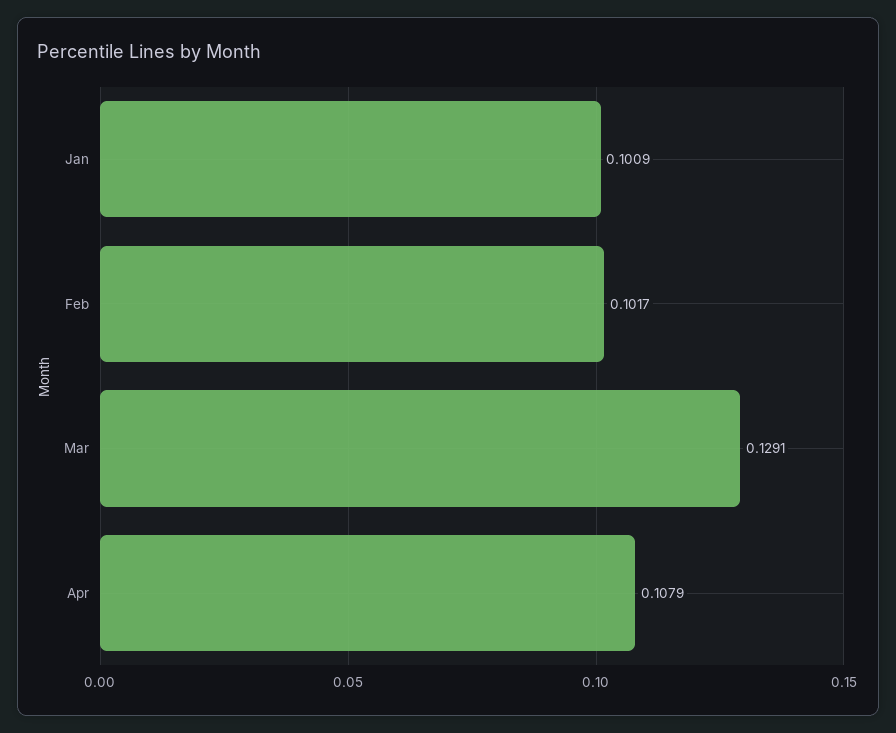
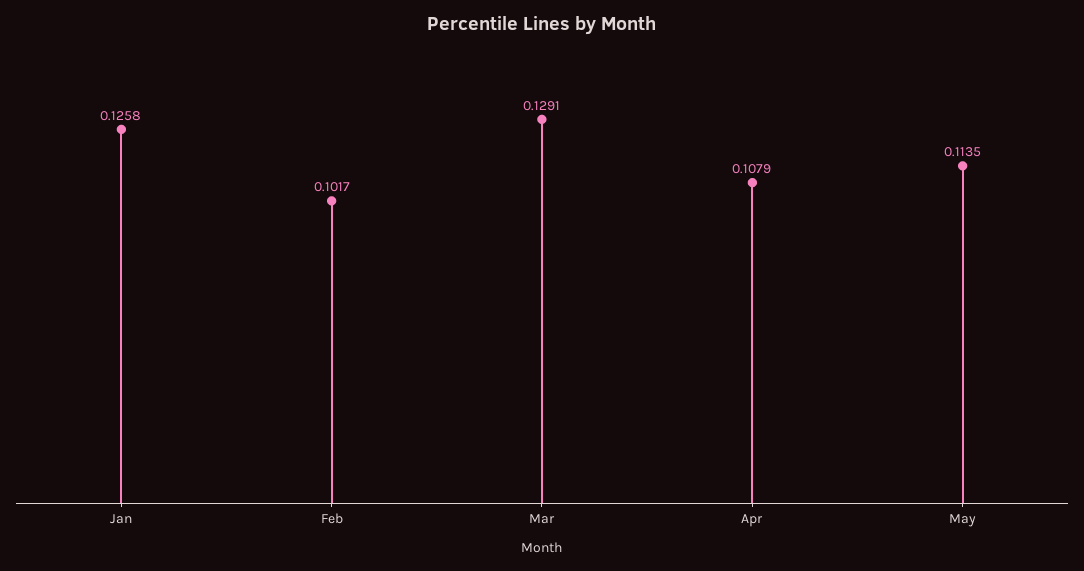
Jan: 0.1009 -> 0.1258
May: none -> 0.1135

